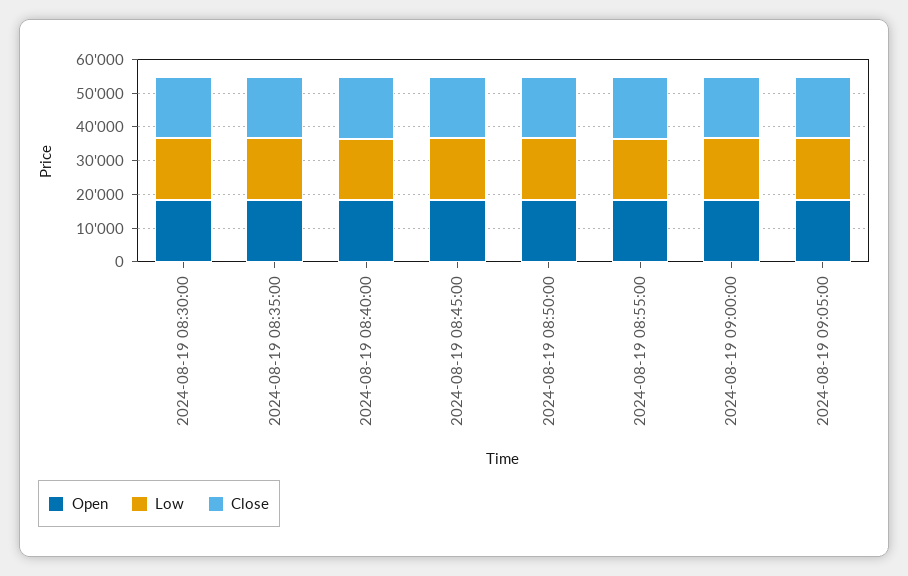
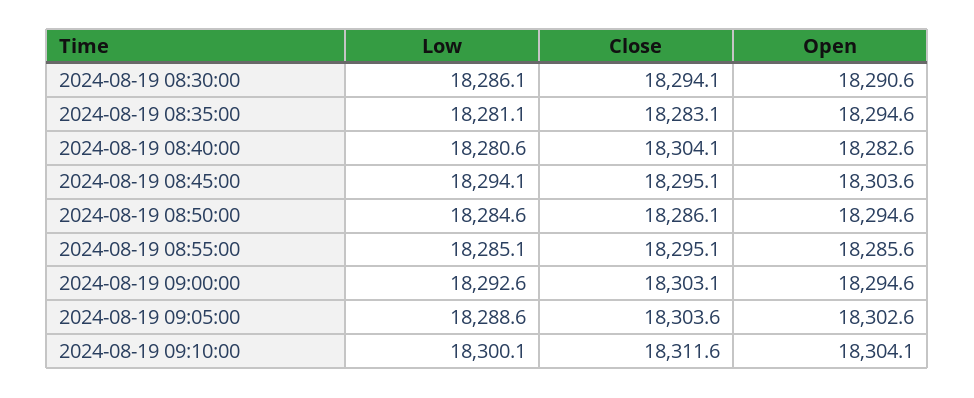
Low, 2024-08-19 09:10:00: none -> 18300.1
Close, 2024-08-19 09:10:00: none -> 18311.6
Open, 2024-08-19 09:10:00: none -> 18304.1

